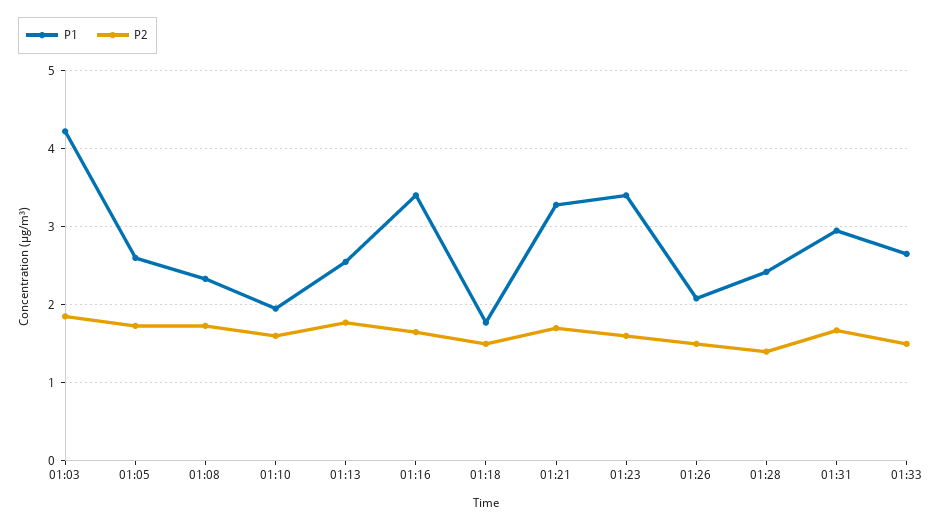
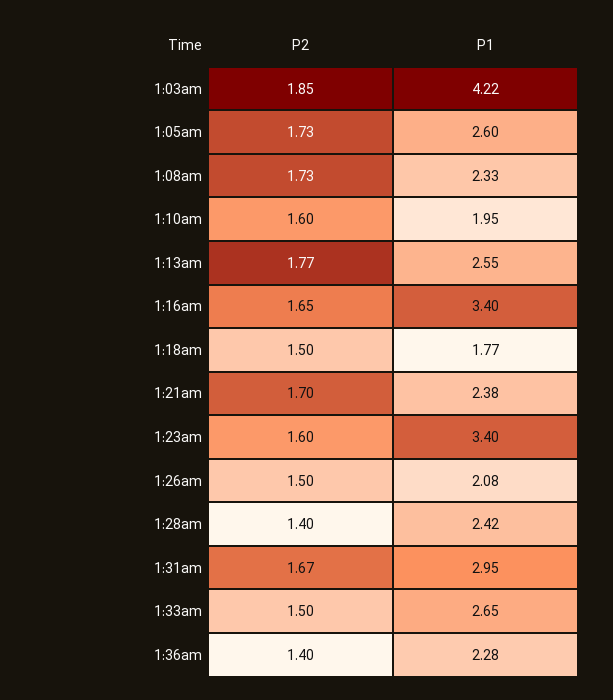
P1, 01:21: 3.3 -> 2.38
P2, 1:36am: none -> 1.4
P1, 1:36am: none -> 2.28

